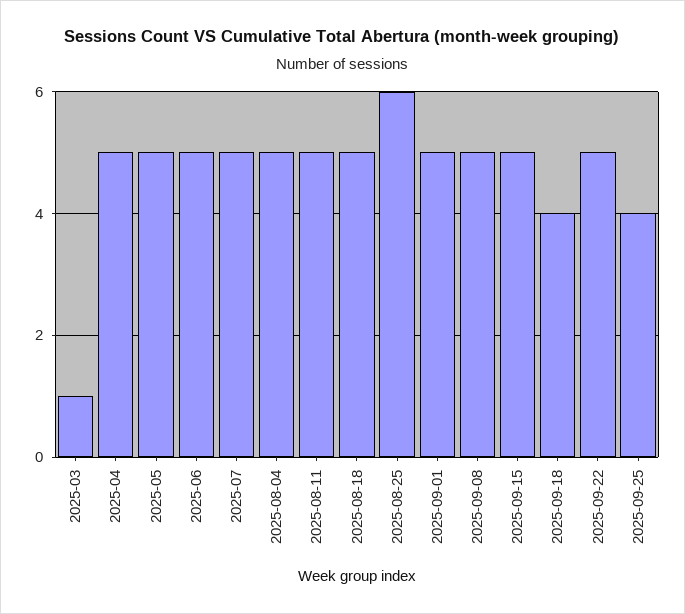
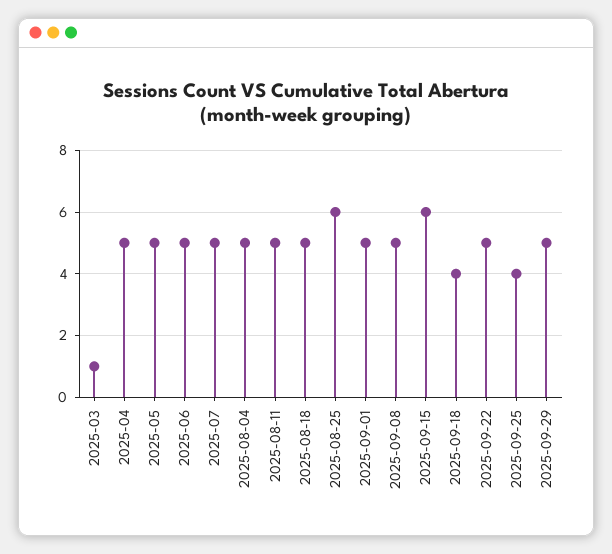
2025-09-15: 5 -> 6
2025-09-29: none -> 5

